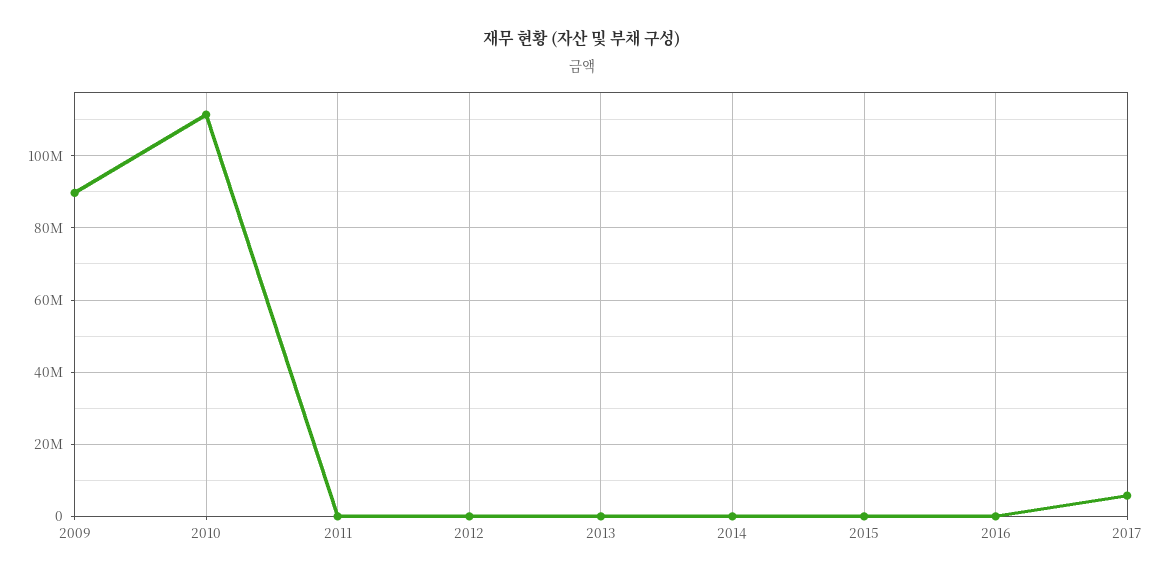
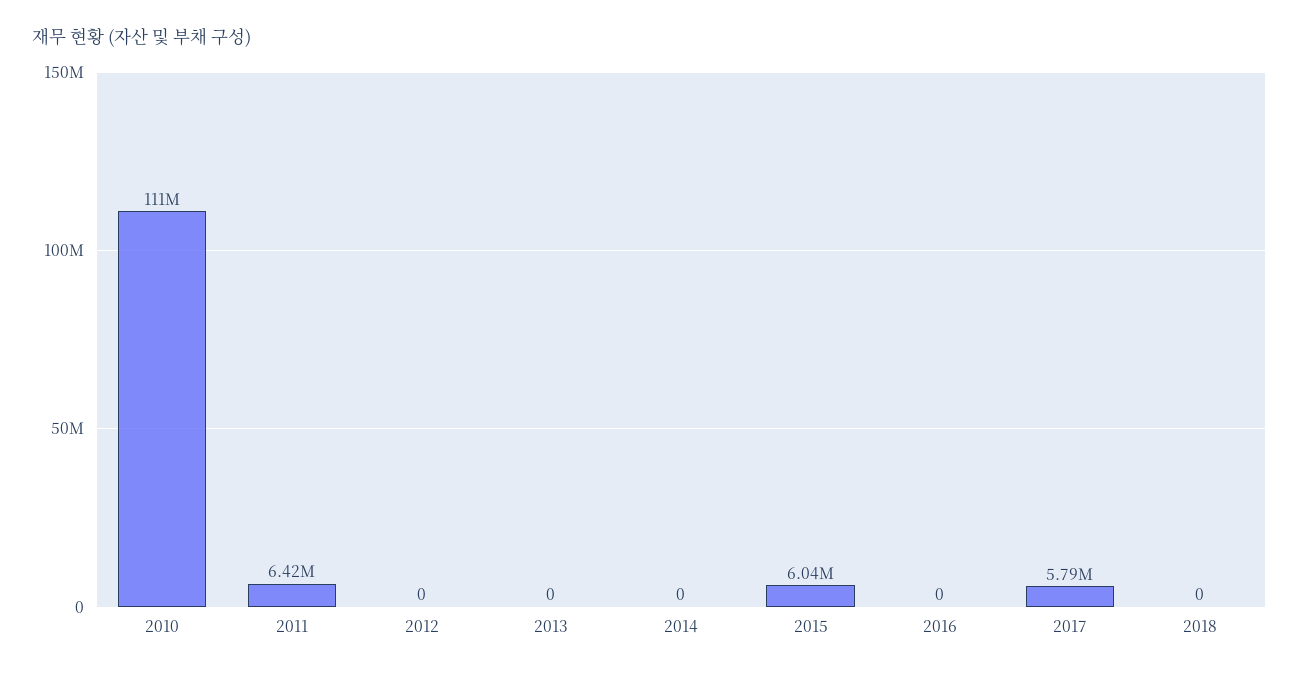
2009: 90000000 -> none
2011: 0 -> 6420000
2015: 0 -> 6040000
2018: none -> 0

